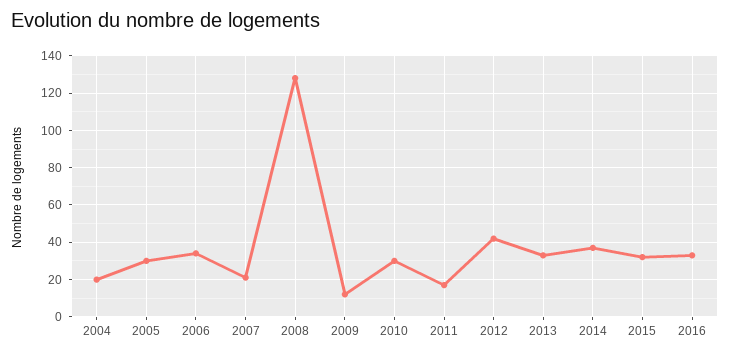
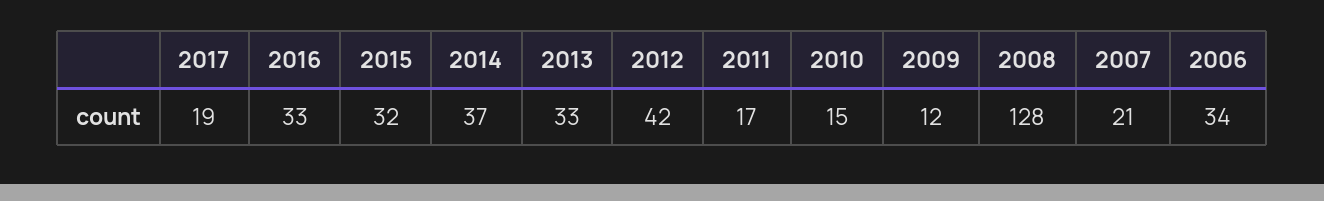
2004: 20 -> none
2005: 30 -> none
2010: 30 -> 15
2017: none -> 19

